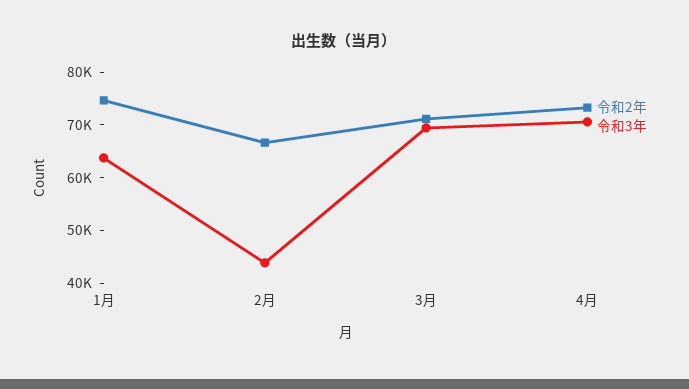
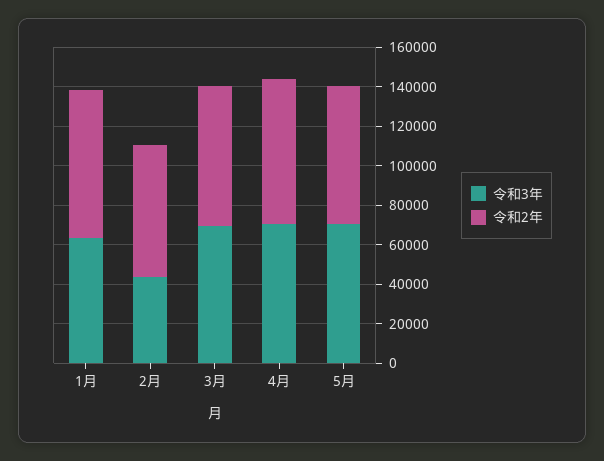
令和3年, 5月: none -> 70000
令和2年, 5月: none -> 70000

